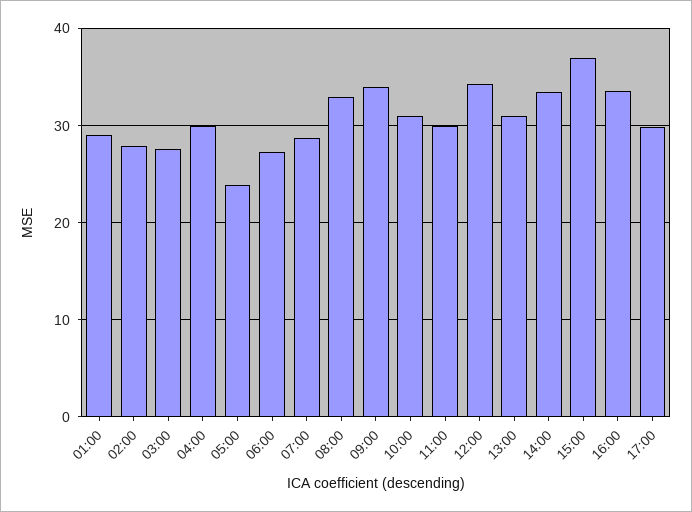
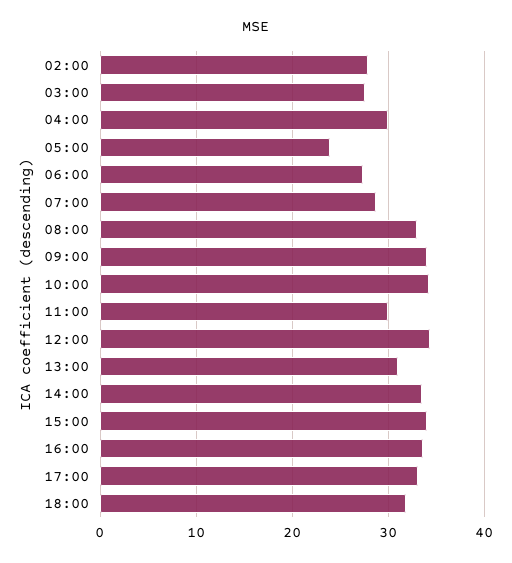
01:00: 29 -> none
10:00: 31 -> 34
15:00: 37 -> 34
17:00: 30 -> 33
18:00: none -> 32

